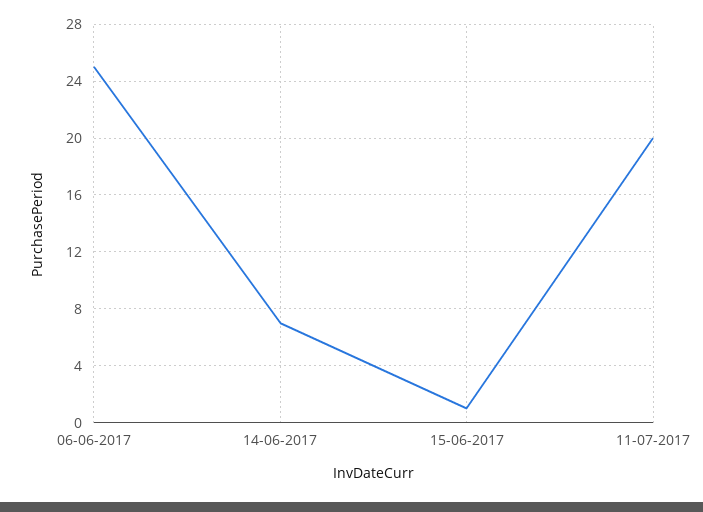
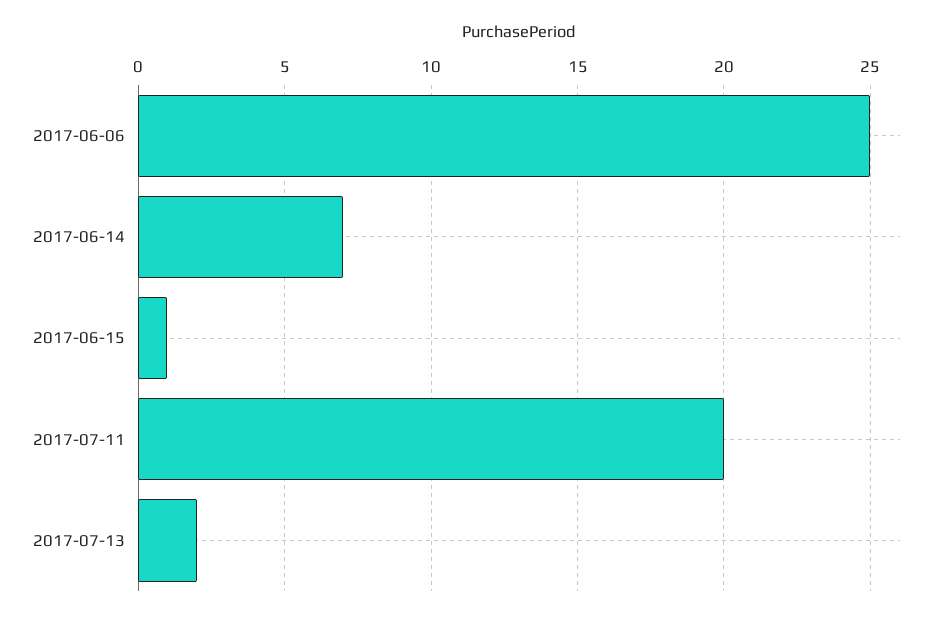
2017-07-13: none -> 2

